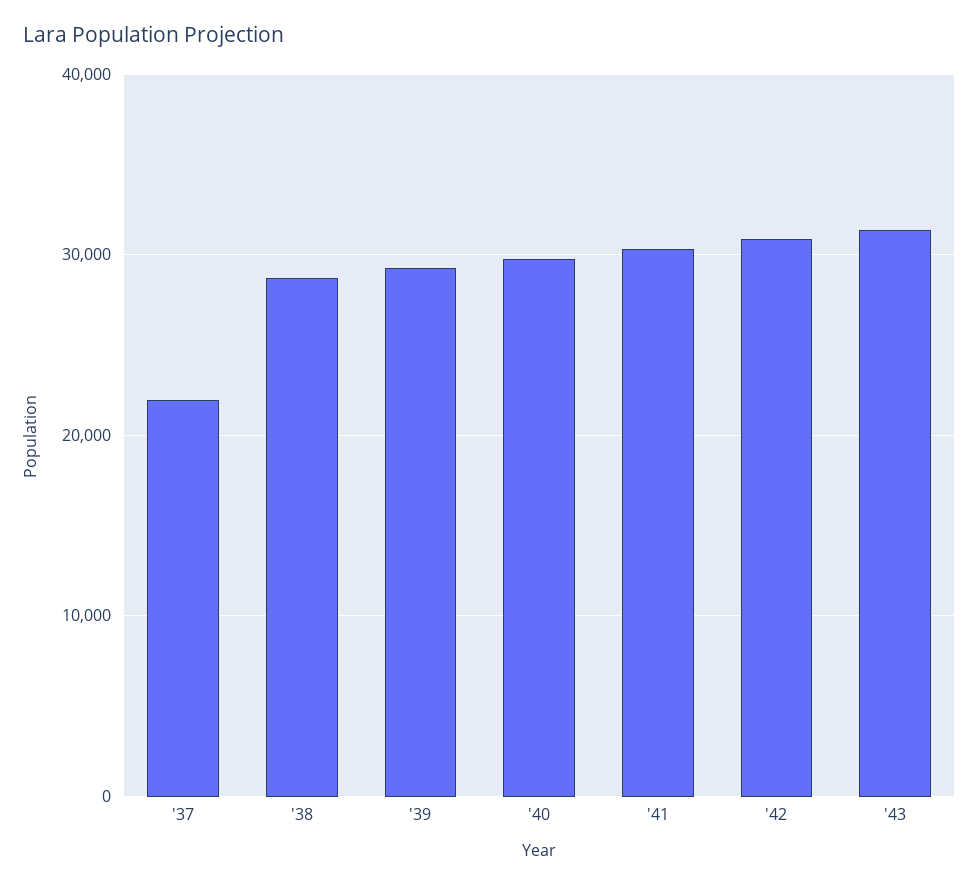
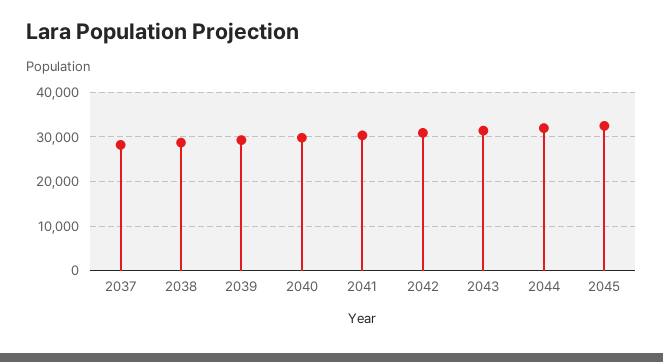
'37: 22000 -> 28000
2044: none -> 32000
2045: none -> 32000

